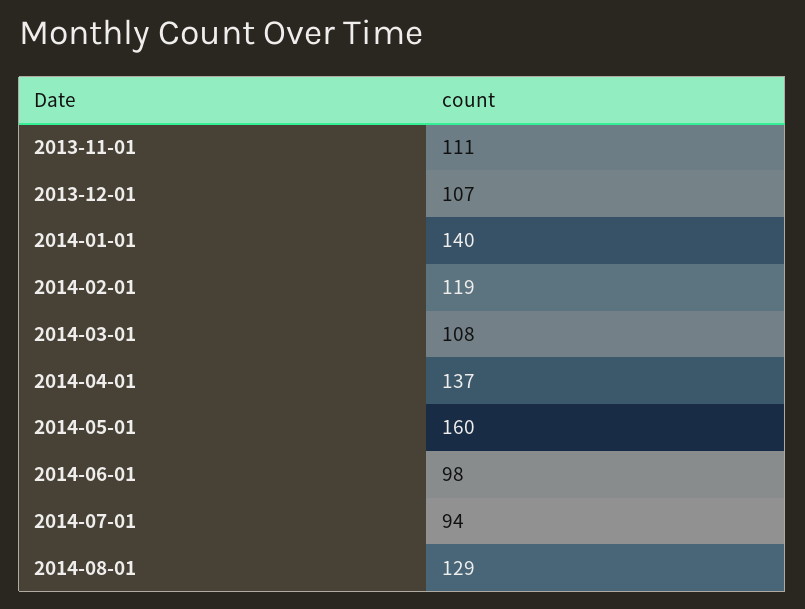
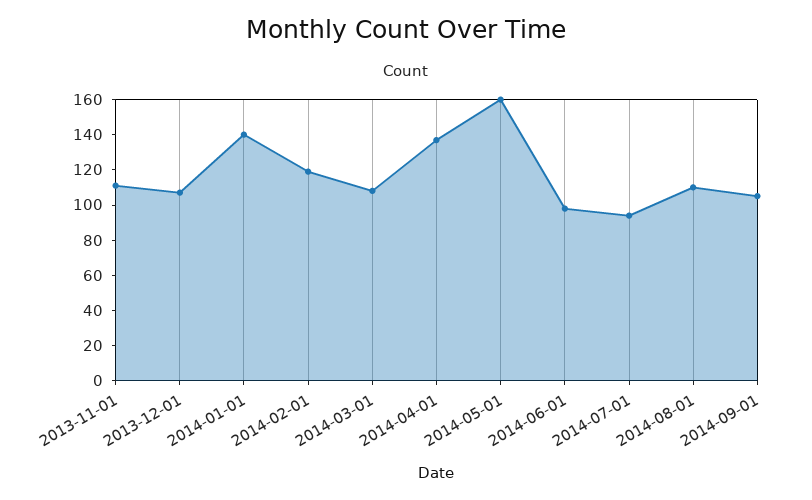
2014-08-01: 129 -> 110
2014-09-01: none -> 105

